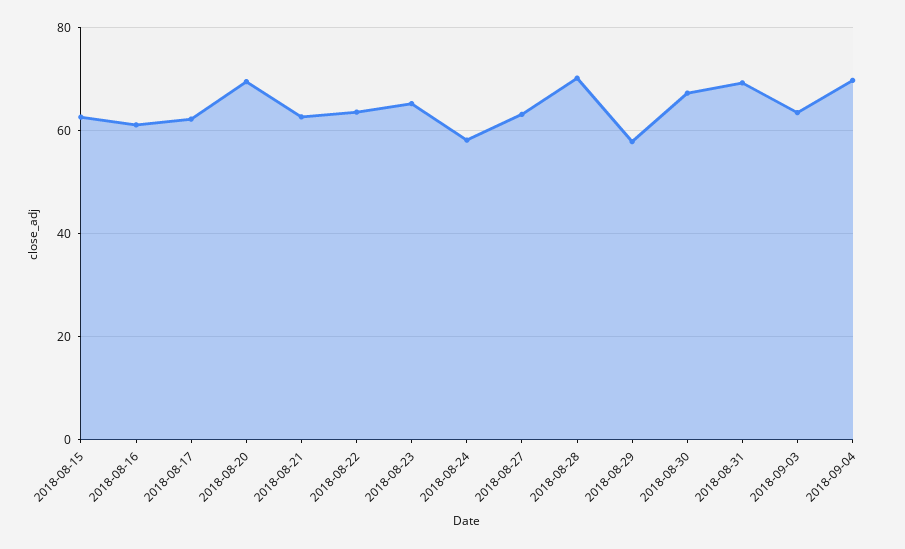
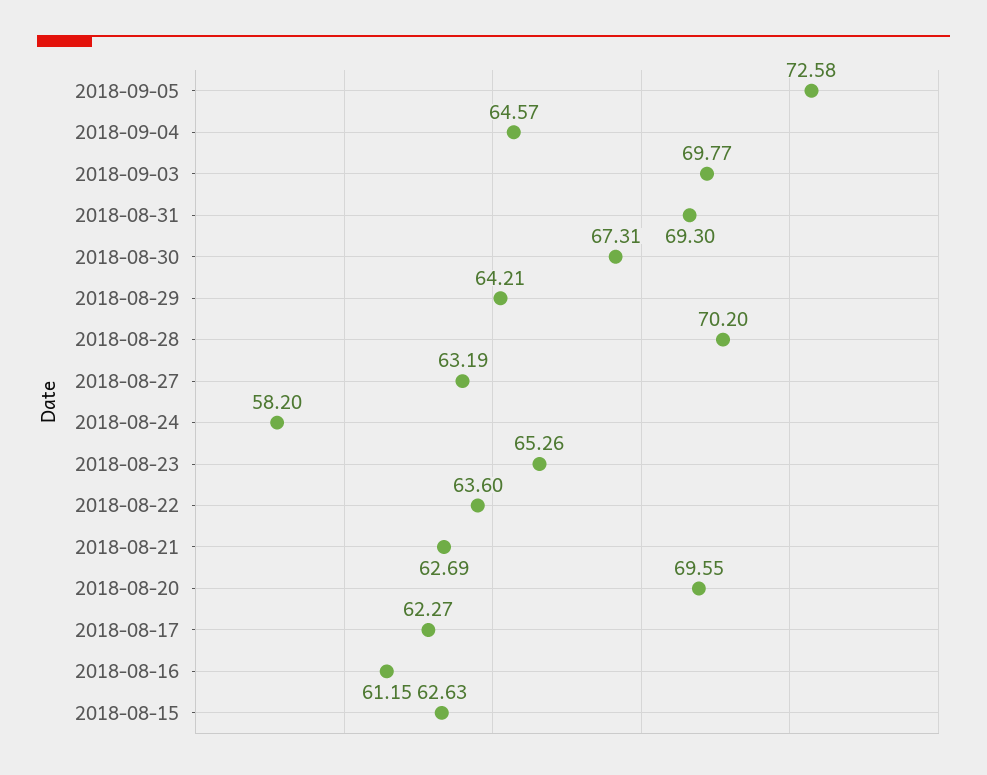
2018-08-29: 58 -> 64.21
2018-09-03: 64 -> 69.77
2018-09-04: 70 -> 64.57
2018-09-05: none -> 72.58

